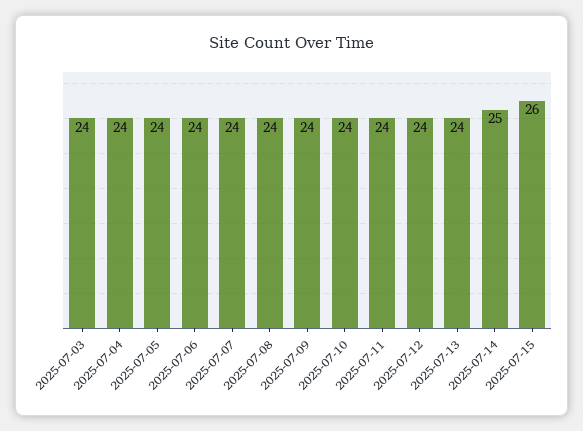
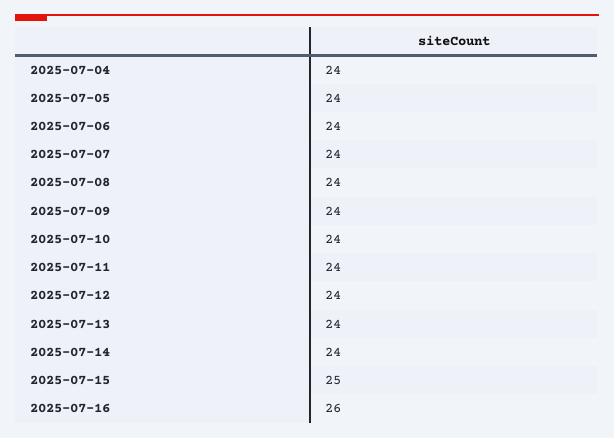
2025-07-03: 24 -> none
2025-07-14: 25 -> 24
2025-07-15: 26 -> 25
2025-07-16: none -> 26

